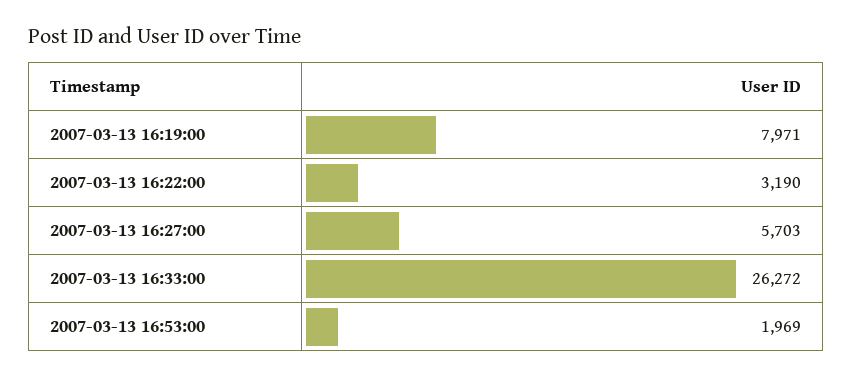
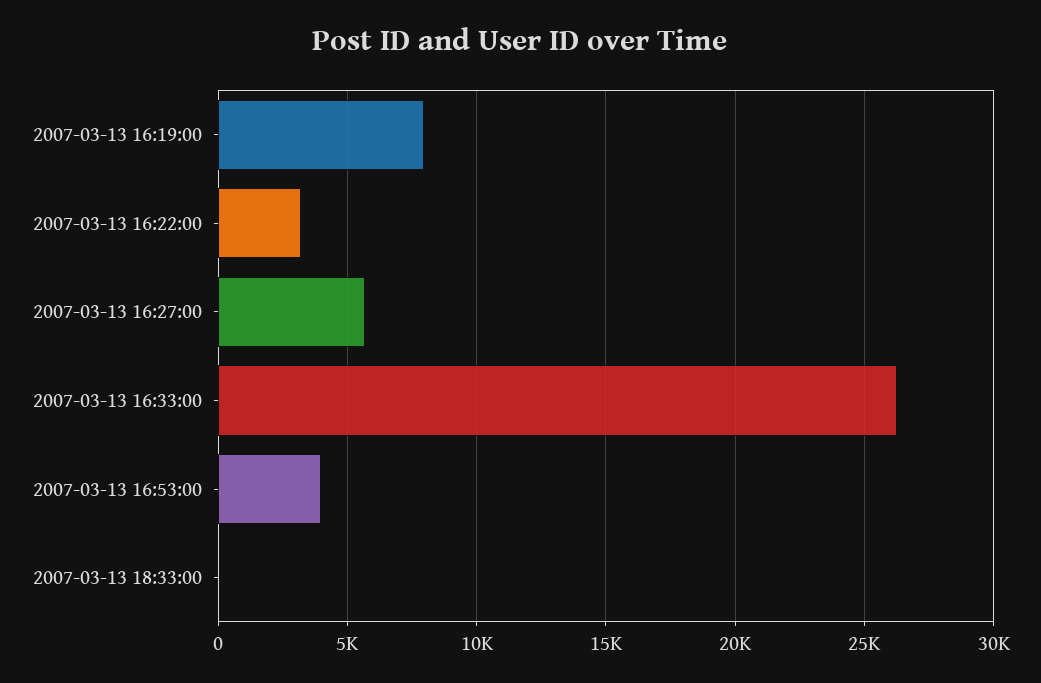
2007-03-13 16:53:00: 1969 -> 4000
2007-03-13 18:33:00: none -> 0

